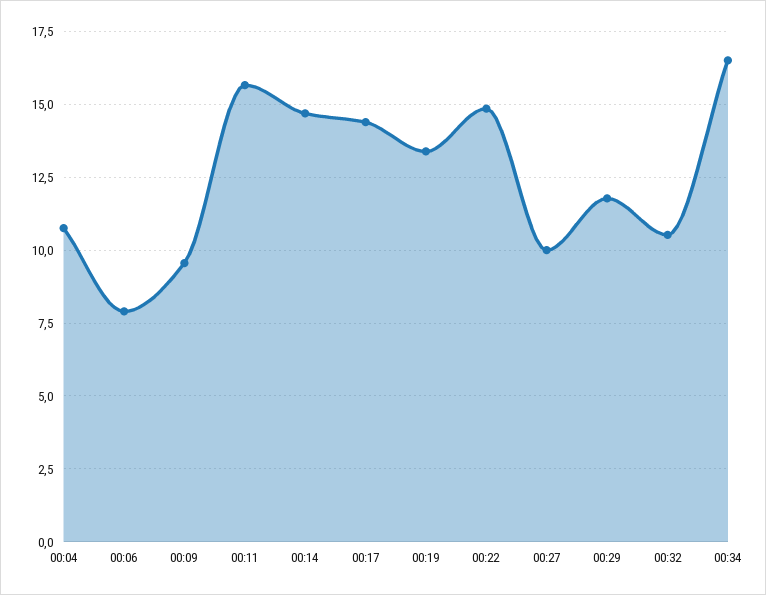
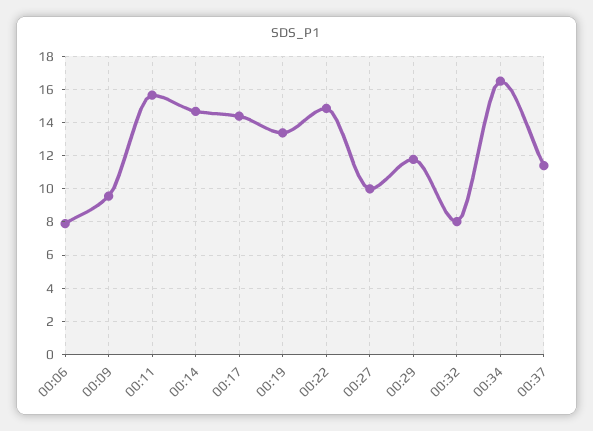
00:04: 10.75 -> none
00:32: 10.5 -> 8
00:37: none -> 11.5

